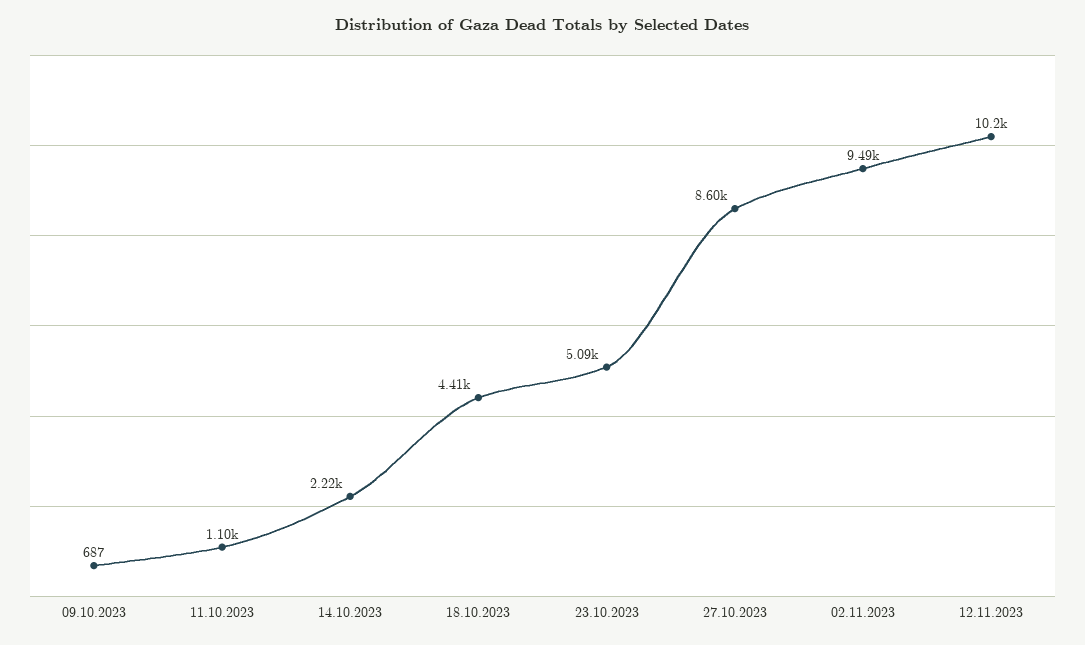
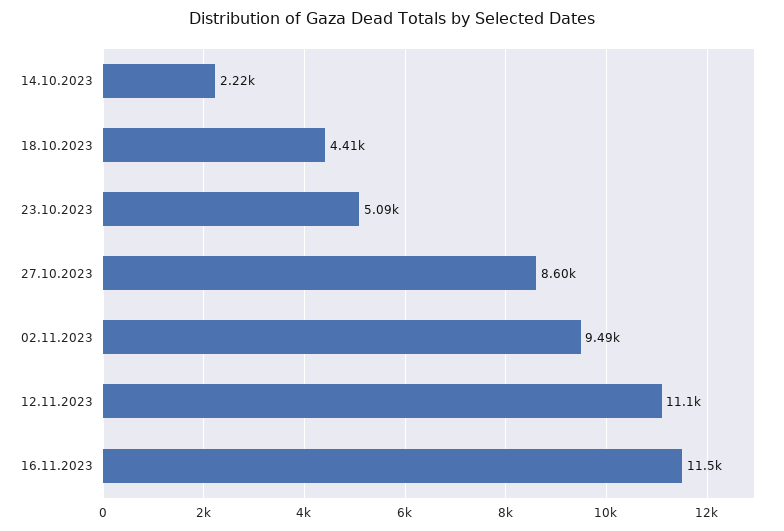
09.10.2023: 687 -> none
11.10.2023: 1100 -> none
12.11.2023: 10200 -> 11100
16.11.2023: none -> 11500

